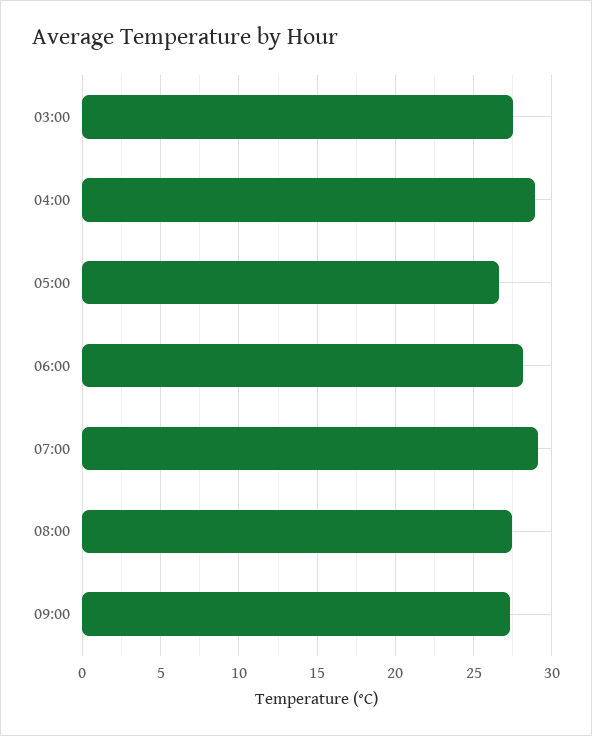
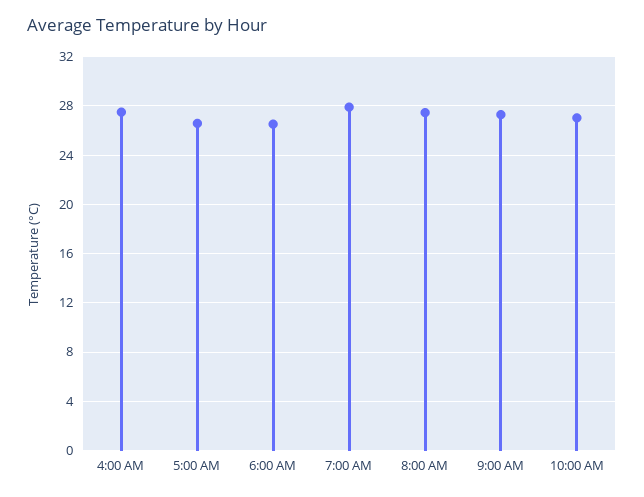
03:00: 27.5 -> none
04:00: 29 -> 27.5
06:00: 28 -> 26.5
07:00: 29 -> 28
10:00 AM: none -> 27

